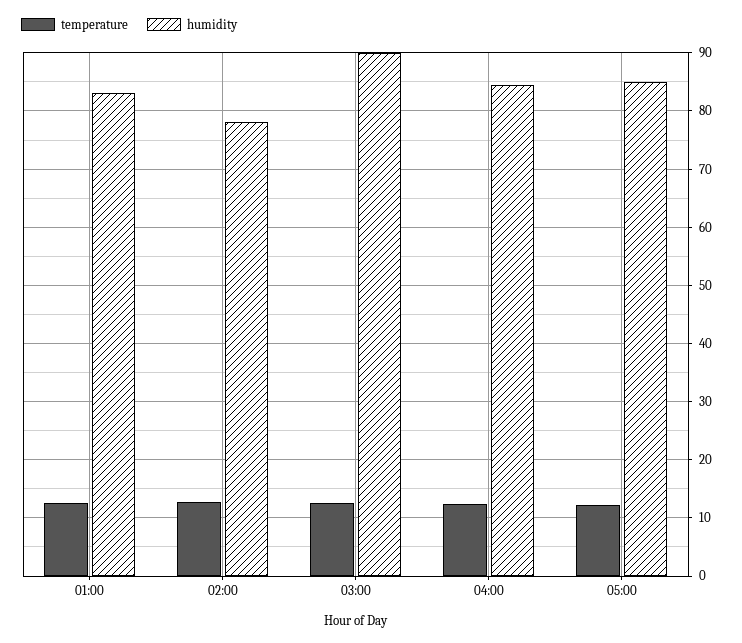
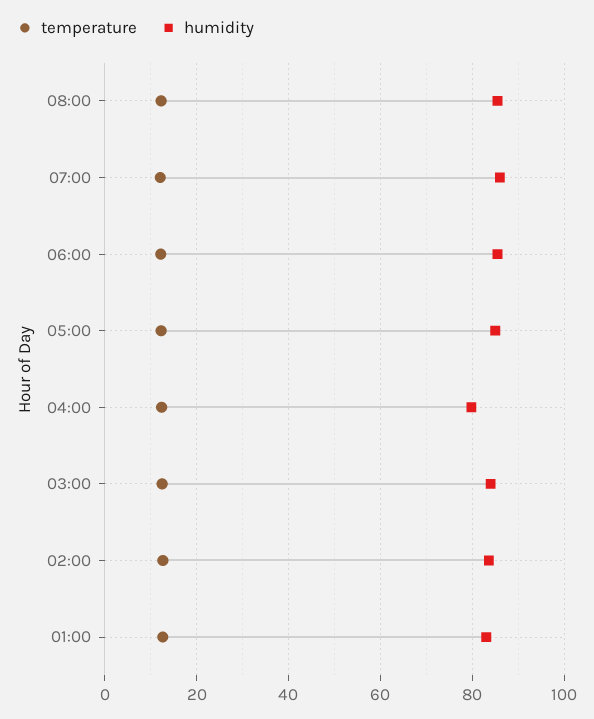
humidity, 02:00: 78 -> 84
humidity, 03:00: 90 -> 84
humidity, 04:00: 84 -> 80
temperature, 08:00: none -> 12
humidity, 08:00: none -> 86
temperature, 07:00: none -> 12
humidity, 07:00: none -> 86
temperature, 06:00: none -> 12
humidity, 06:00: none -> 86

